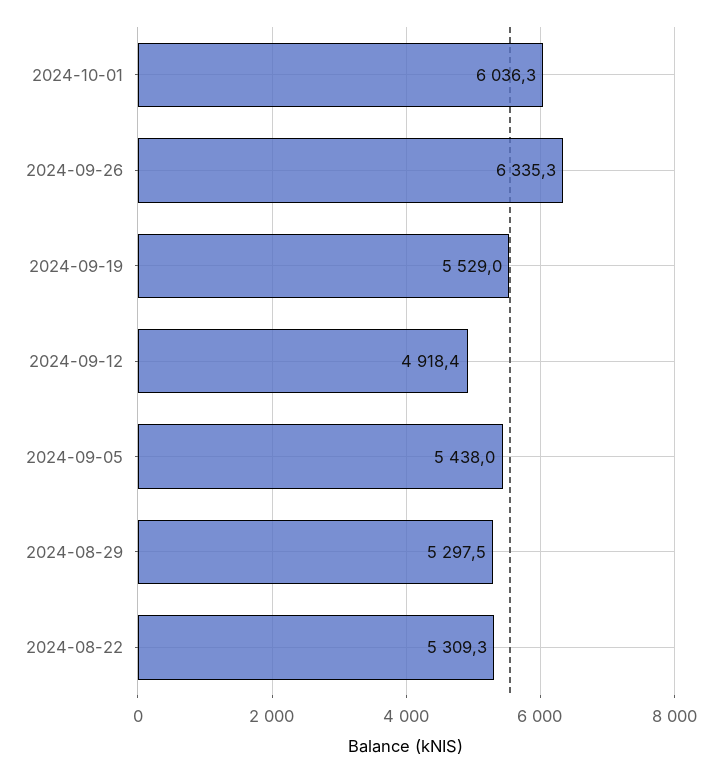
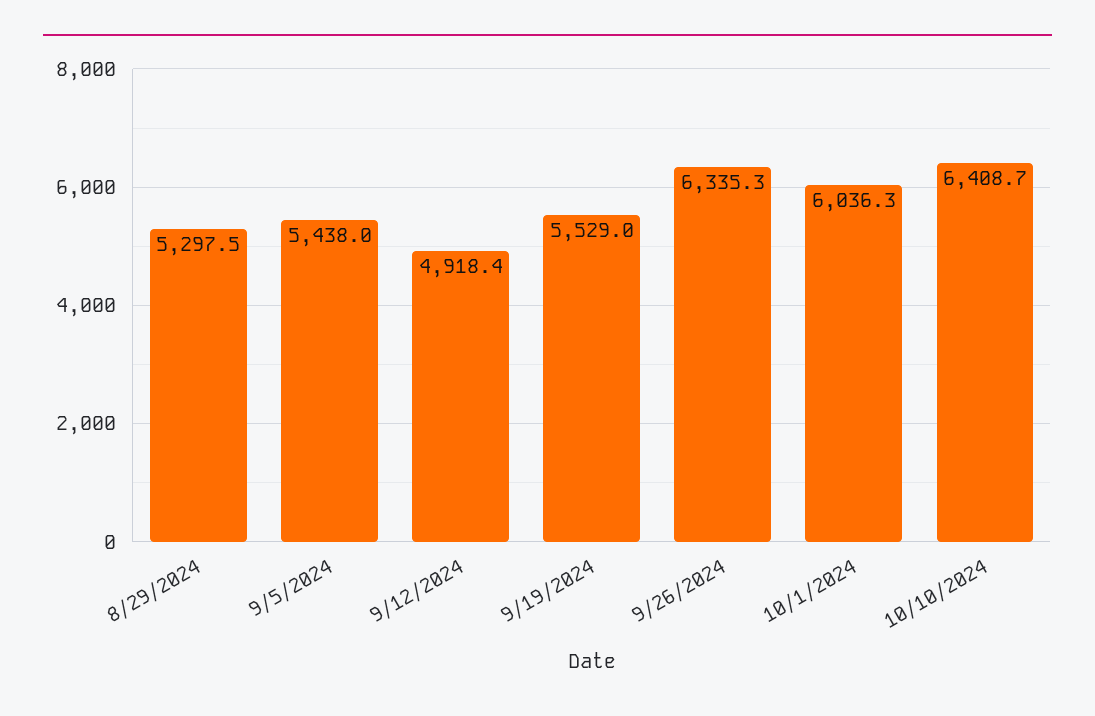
2024-08-22: 5309.3 -> none
10/10/2024: none -> 6408.7

